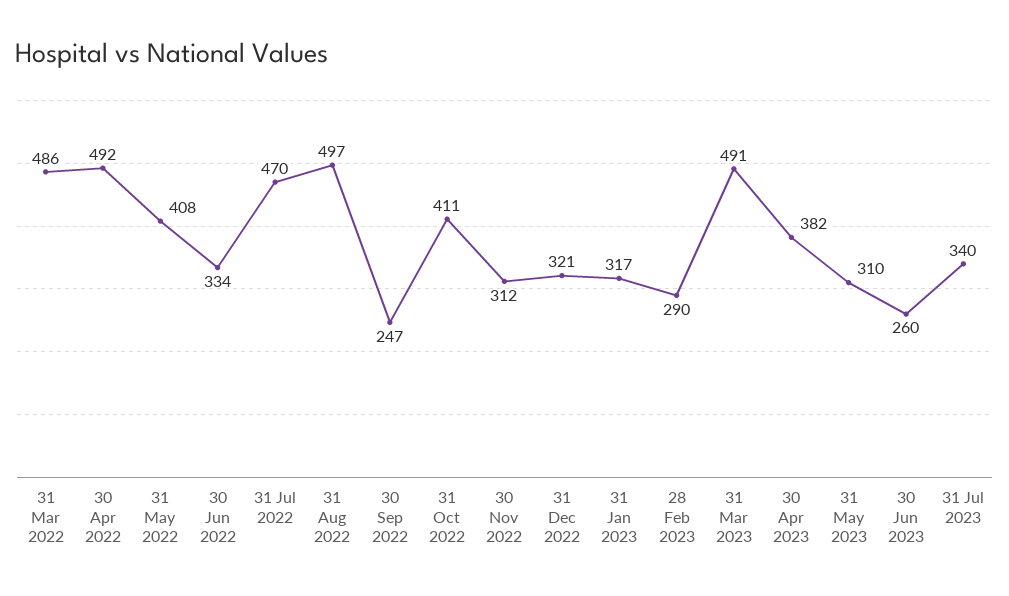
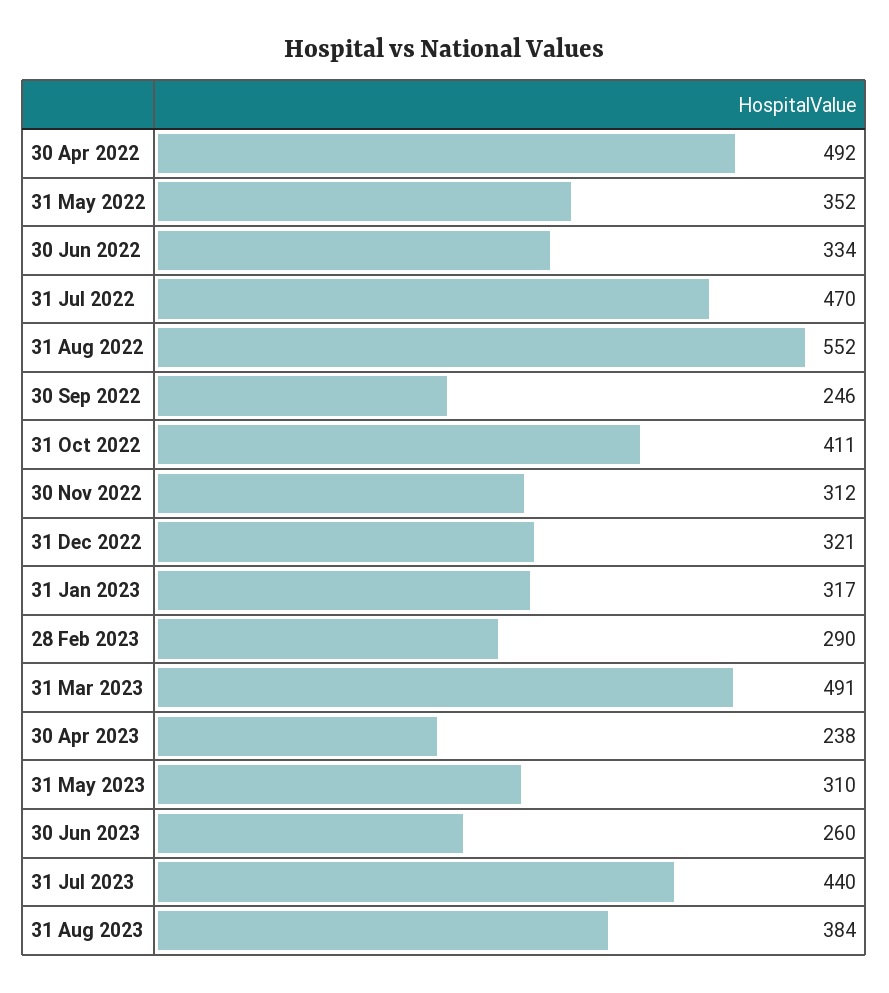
31 Mar 2022: 486 -> none
31 May 2022: 408 -> 352
31 Aug 2022: 497 -> 552
30 Sep 2022: 247 -> 246
30 Apr 2023: 382 -> 238
31 Jul 2023: 340 -> 440
31 Aug 2023: none -> 384

